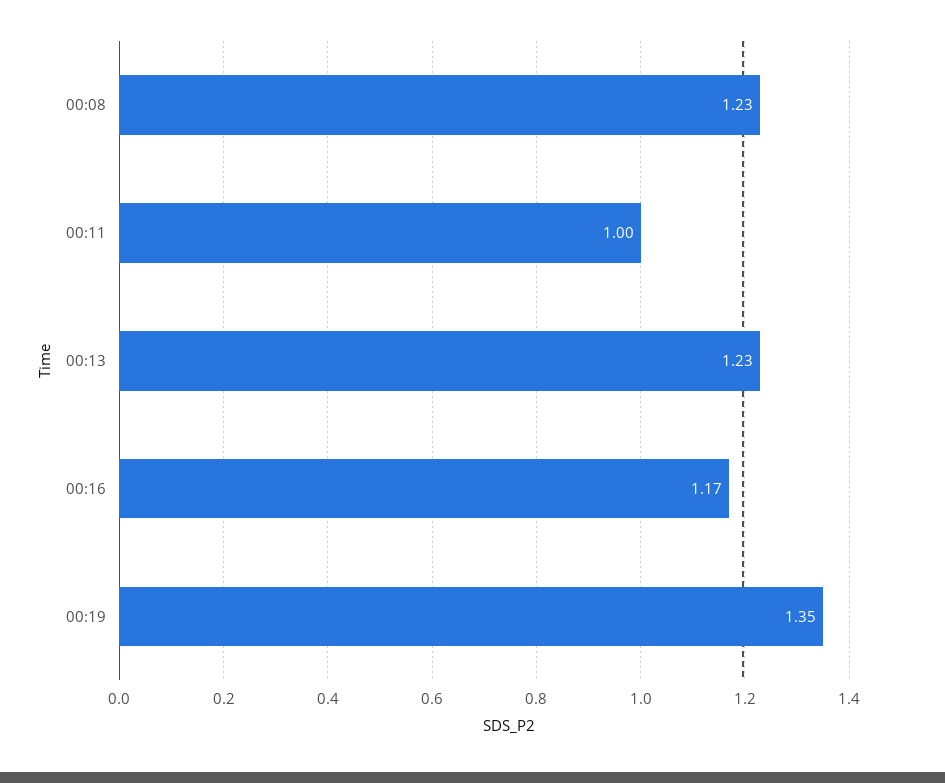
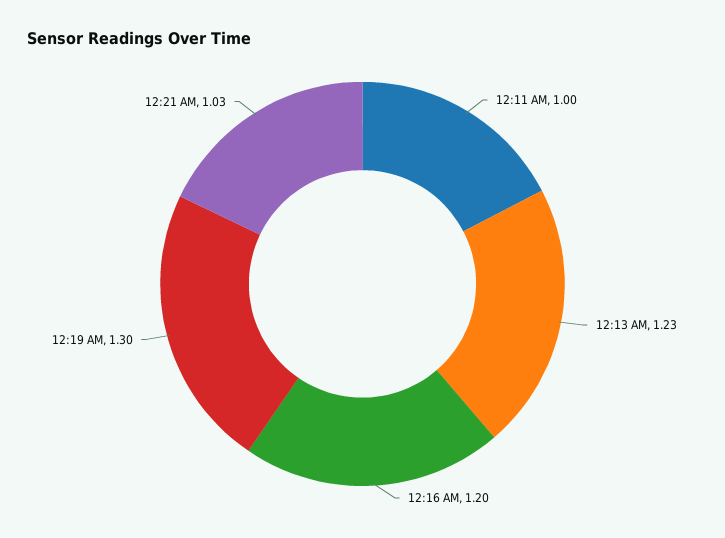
00:08: 1.23 -> none
00:16: 1.17 -> 1.2
00:19: 1.35 -> 1.3
12:21 AM: none -> 1.03

